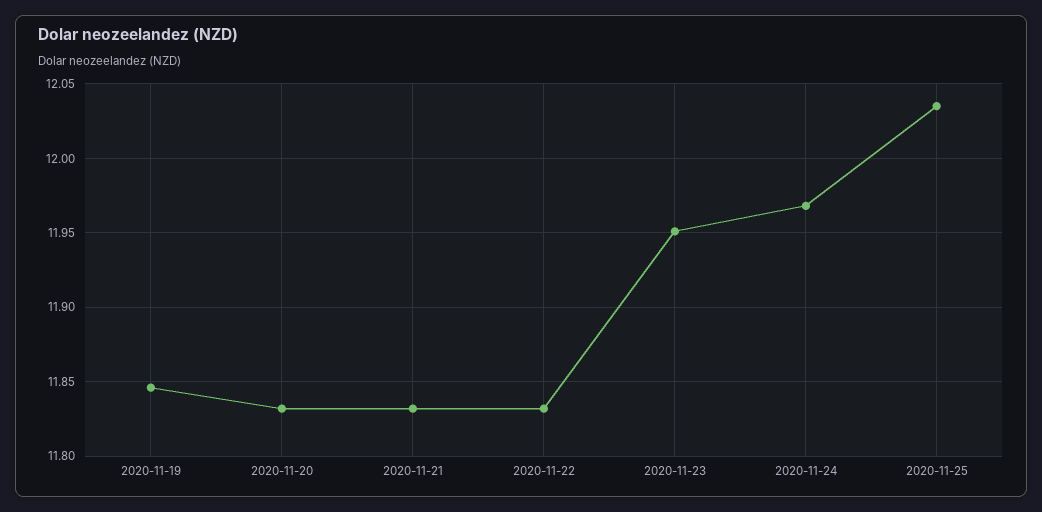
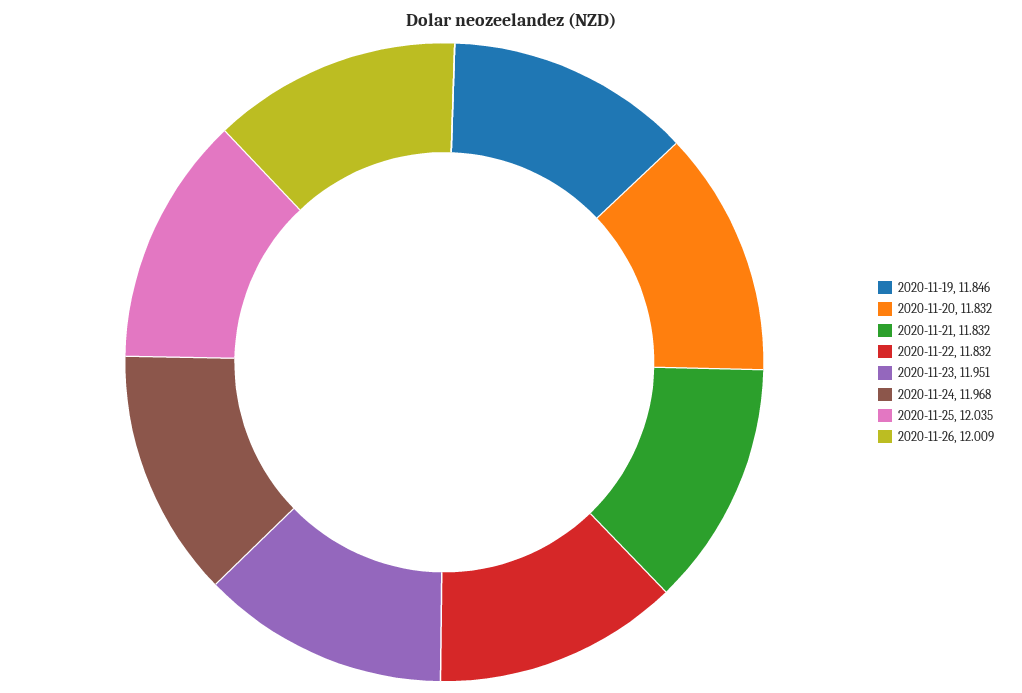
2020-11-26: none -> 12.009

